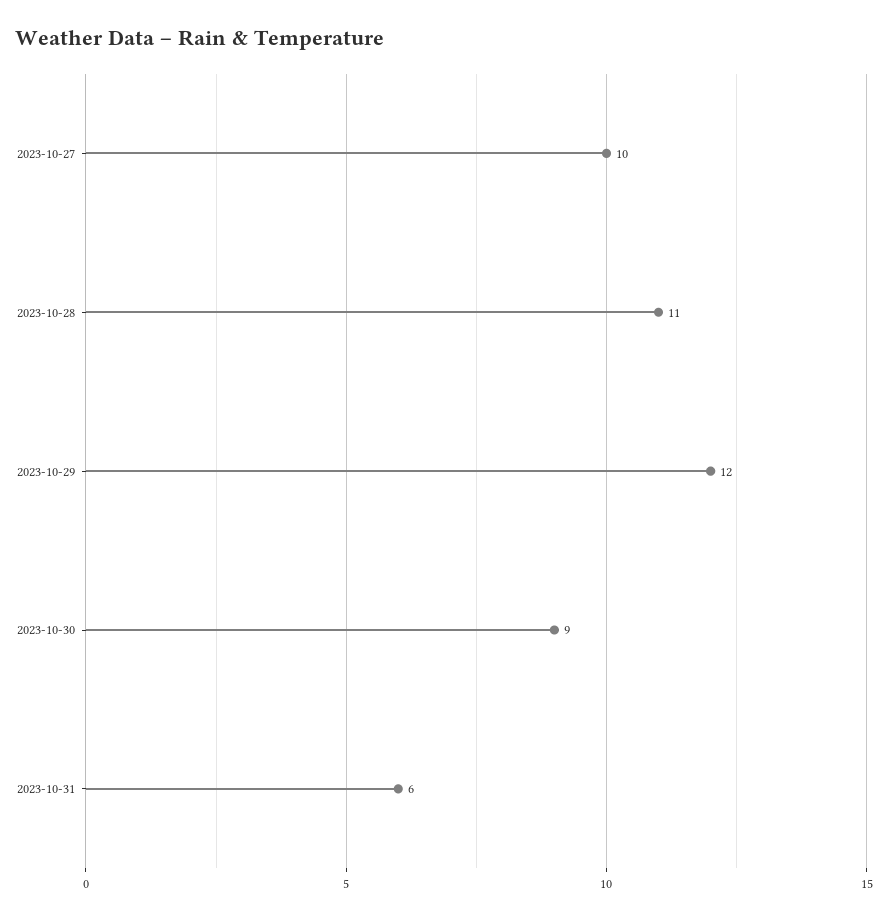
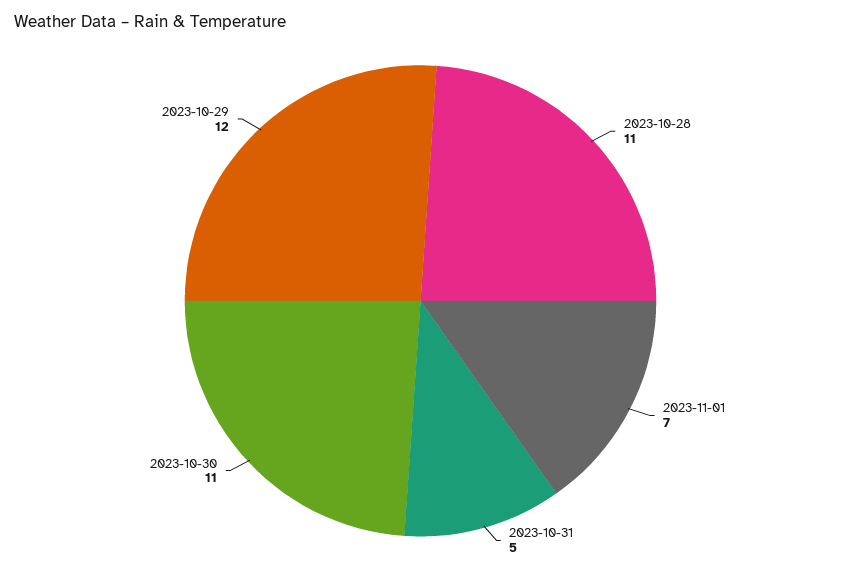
2023-10-27: 10 -> none
2023-10-30: 9 -> 11
2023-10-31: 6 -> 5
2023-11-01: none -> 7

